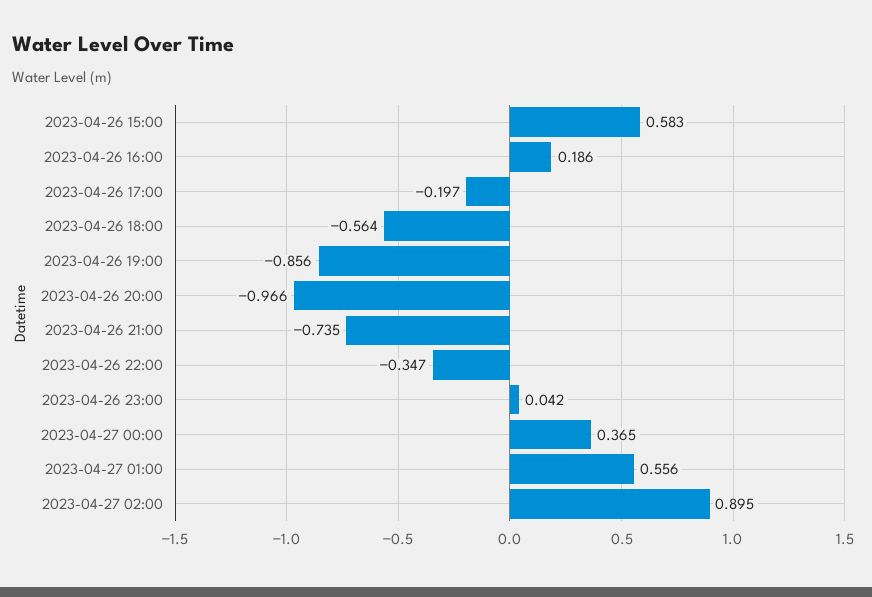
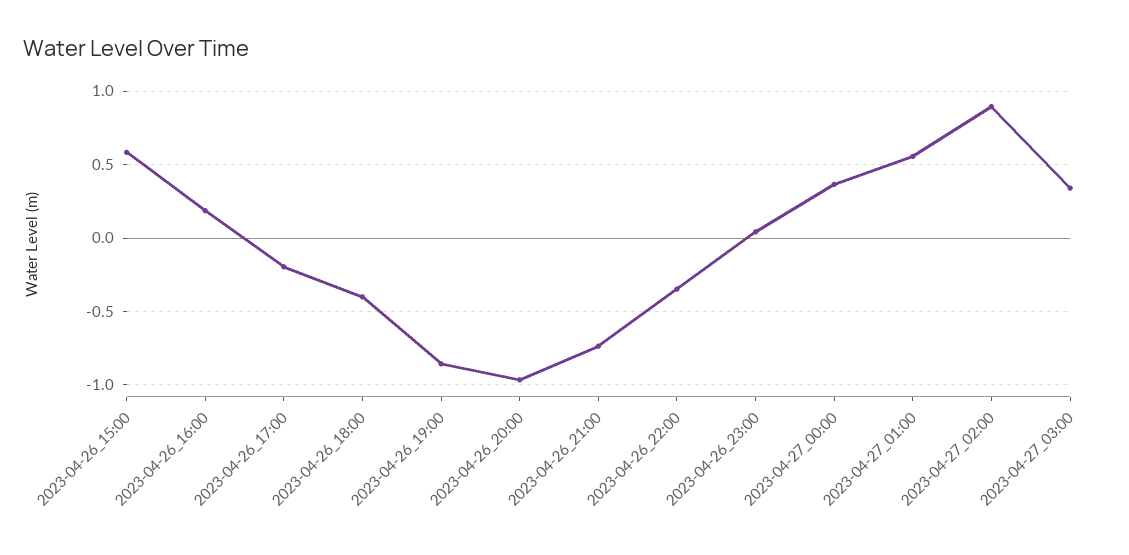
2023-04-26 18:00: -0.564 -> -0.4
2023-04-27_03:00: none -> 0.35

